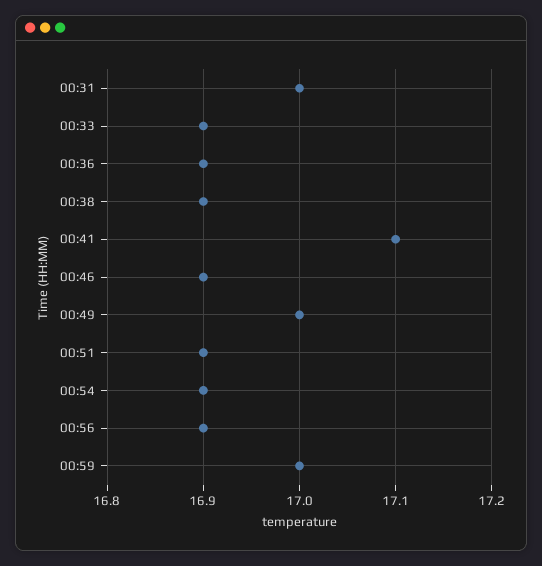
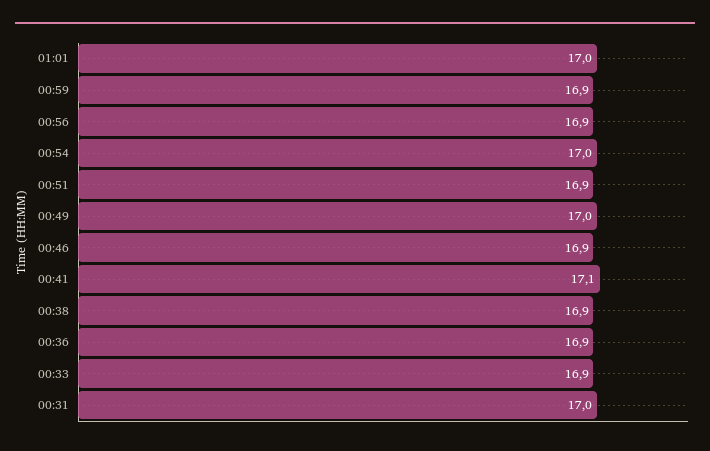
00:54: 16.9 -> 17
00:59: 17 -> 16.9
01:01: none -> 17

